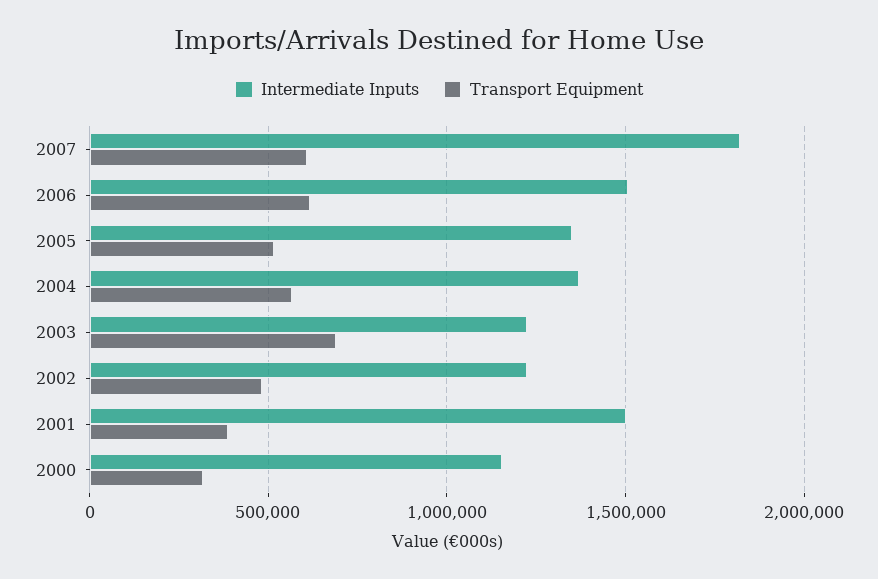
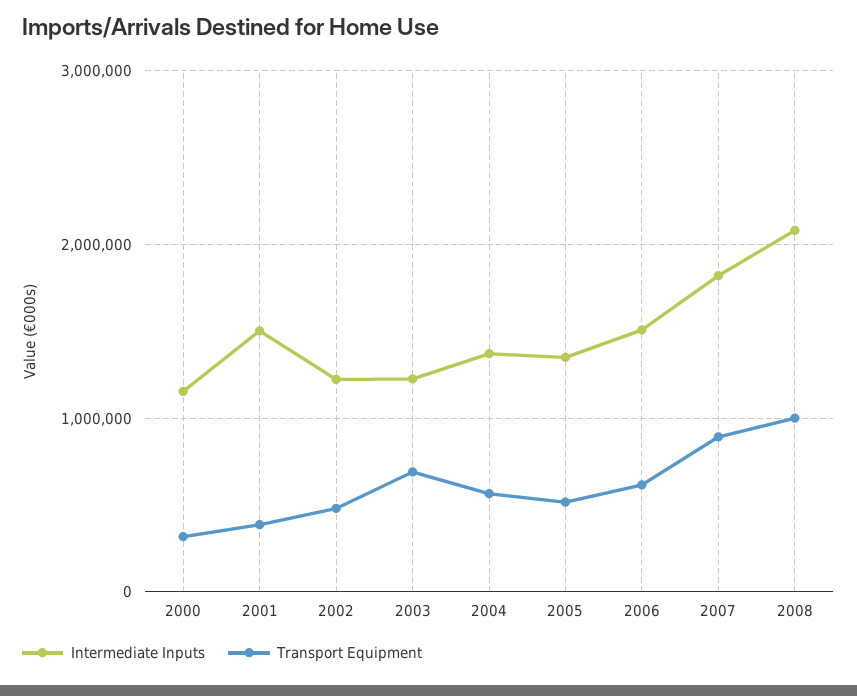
Transport Equipment, 2007: 600000 -> 900000
Intermediate Inputs, 2008: none -> 2100000
Transport Equipment, 2008: none -> 1000000

